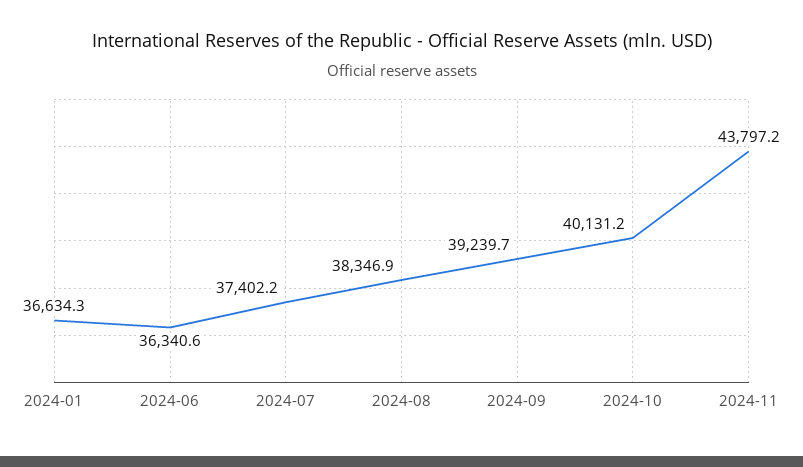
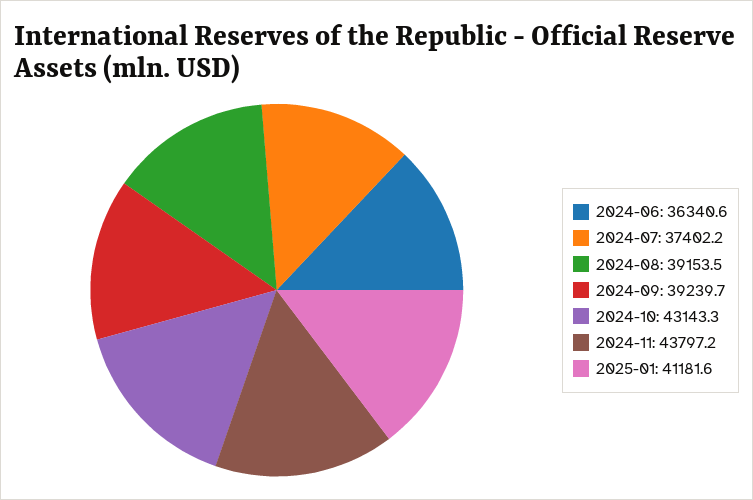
2024-01: 36634.3 -> none
2024-08: 38346.9 -> 39153.5
2024-10: 40131.2 -> 43143.3
2025-01: none -> 41181.6

